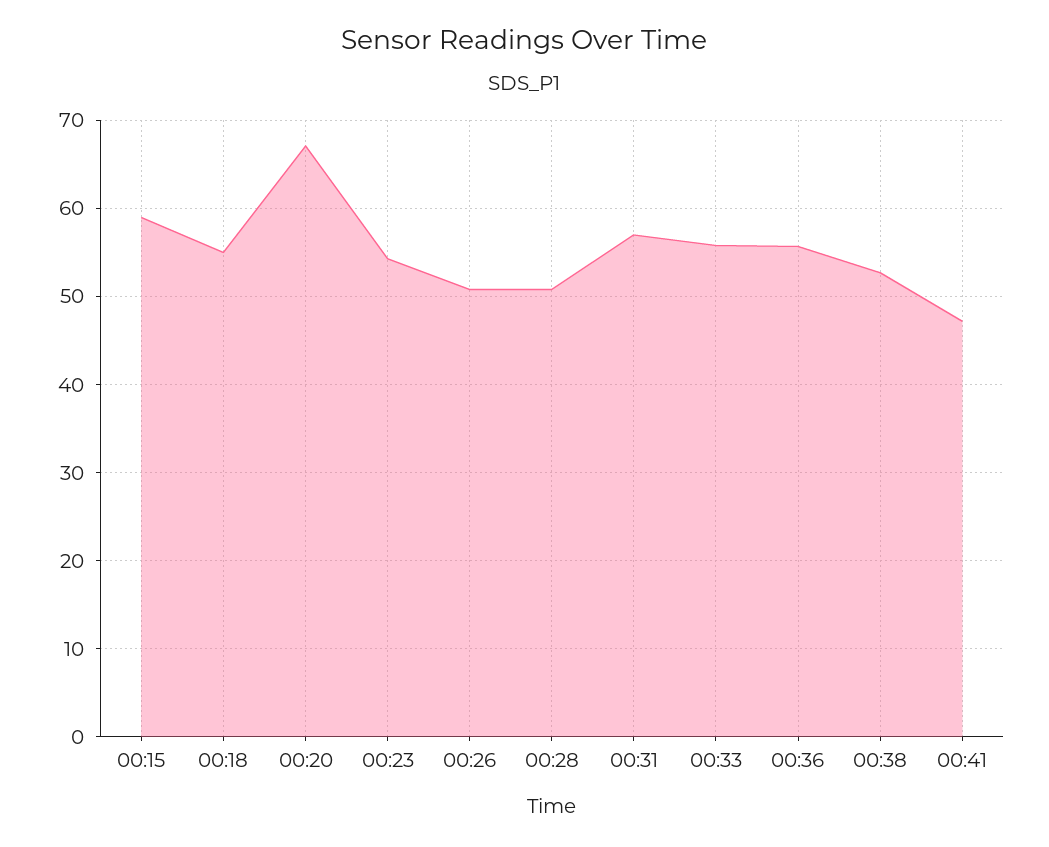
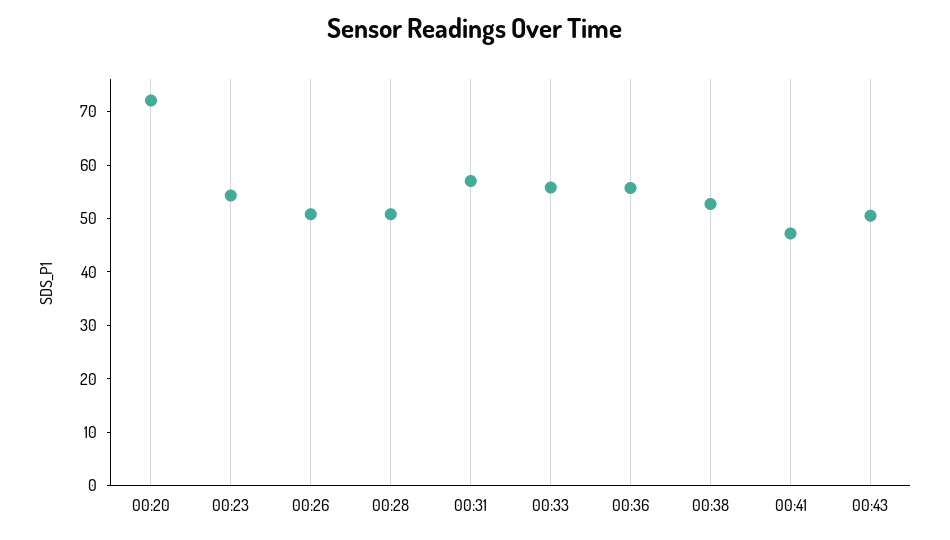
00:15: 59 -> none
00:18: 55 -> none
00:20: 67 -> 72
00:43: none -> 50

